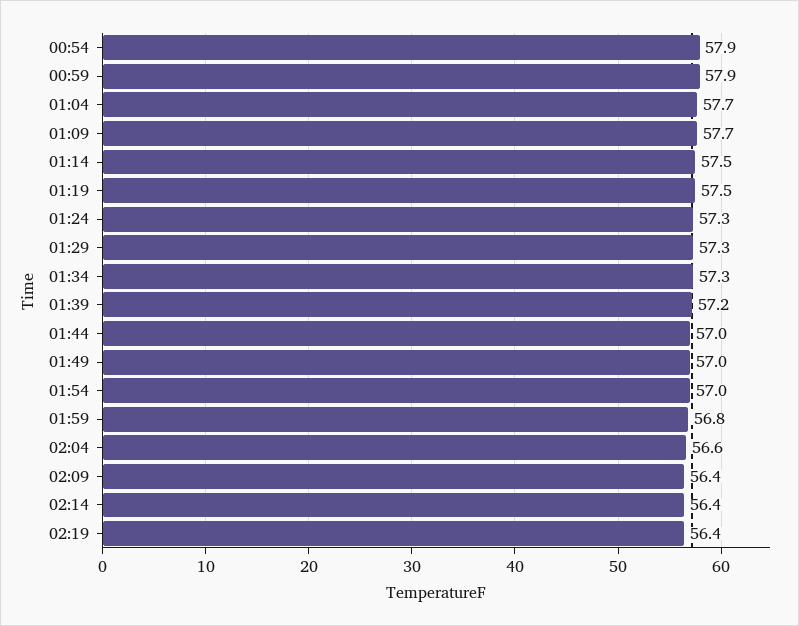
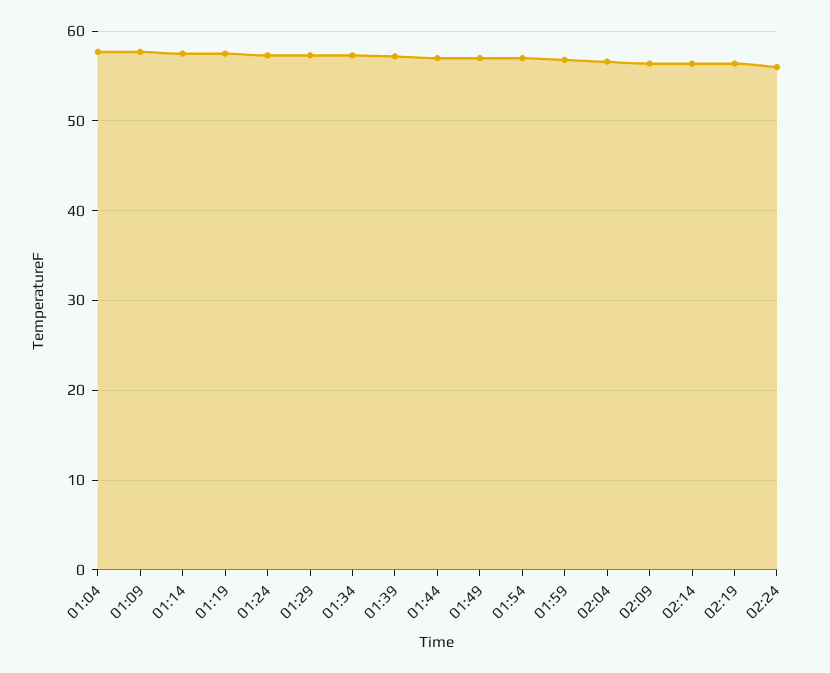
00:54: 57.9 -> none
00:59: 57.9 -> none
02:24: none -> 56

